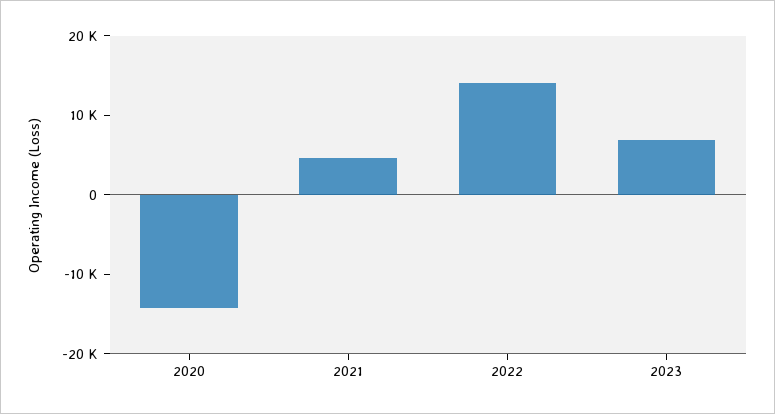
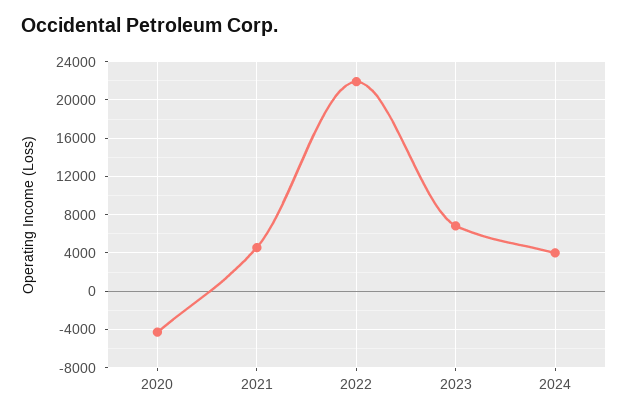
2020: -14000 -> -4000
2022: 14000 -> 22000
2024: none -> 4000

